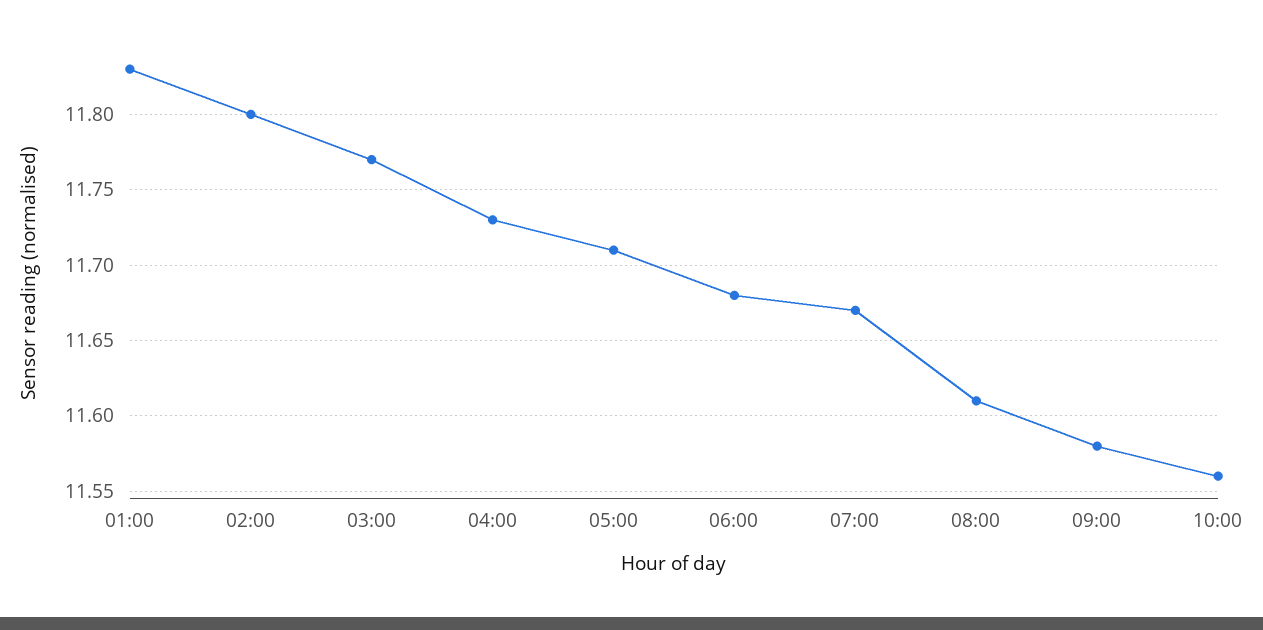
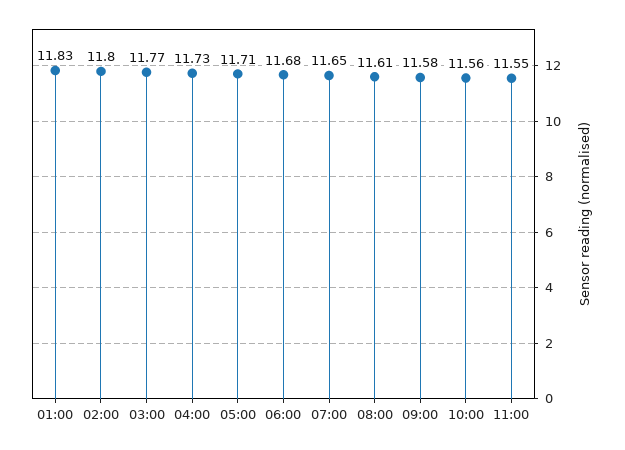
07:00: 11.67 -> 11.65
11:00: none -> 11.55

